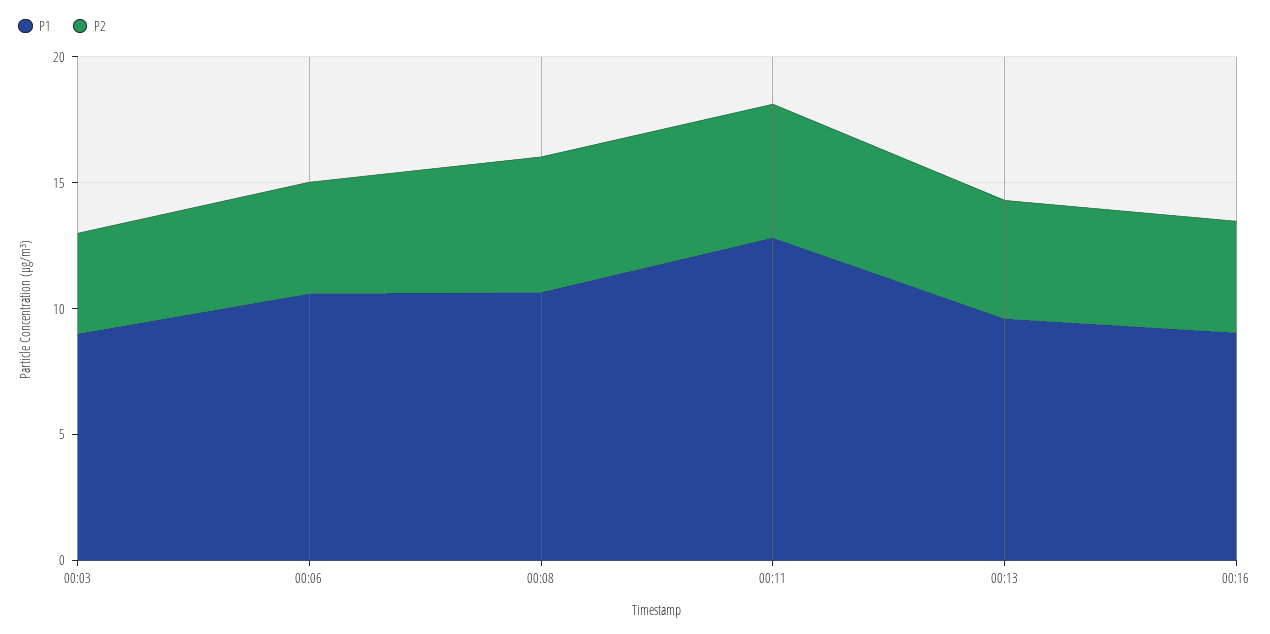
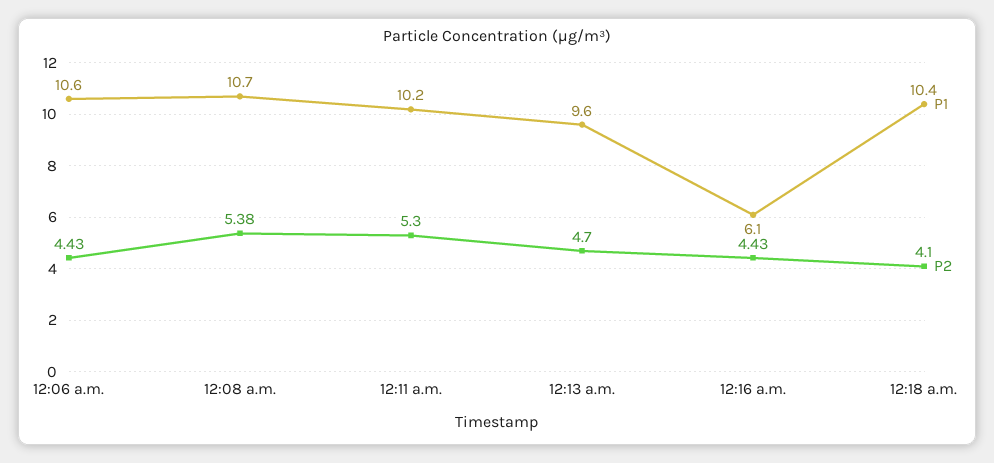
P1, 00:03: 9 -> none
P2, 00:03: 4 -> none
P1, 00:11: 13 -> 10.2
P1, 00:16: 9 -> 6.1
P1, 12:18 a.m.: none -> 10.4
P2, 12:18 a.m.: none -> 4.1

